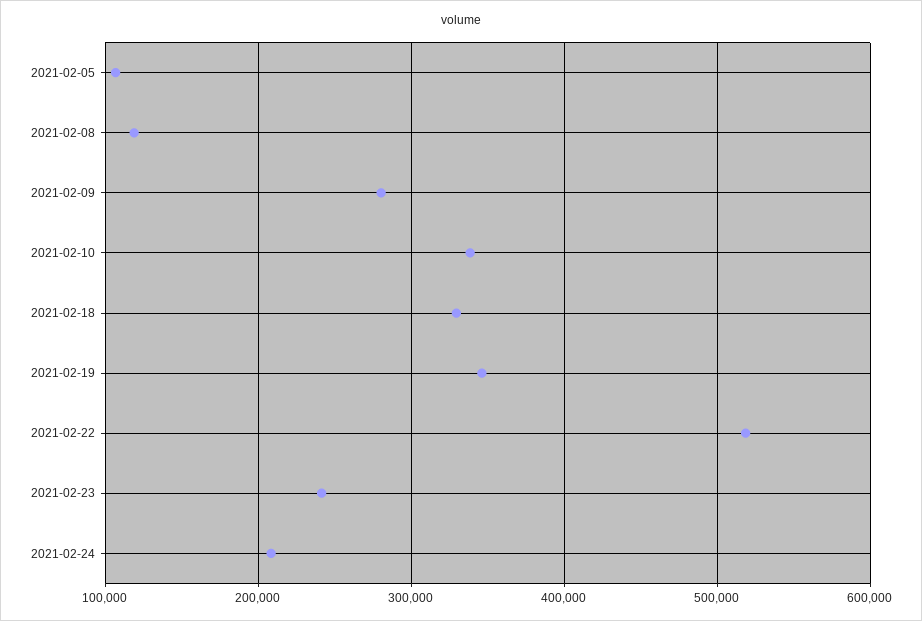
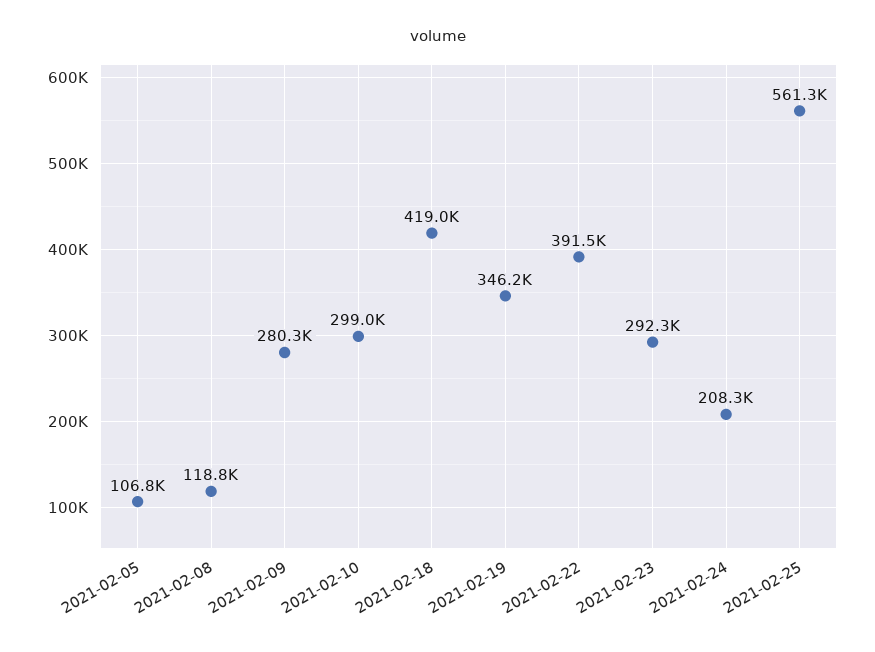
2021-02-10: 340000 -> 299000
2021-02-18: 330000 -> 419000
2021-02-22: 520000 -> 391500
2021-02-23: 240000 -> 292300
2021-02-25: none -> 561300

